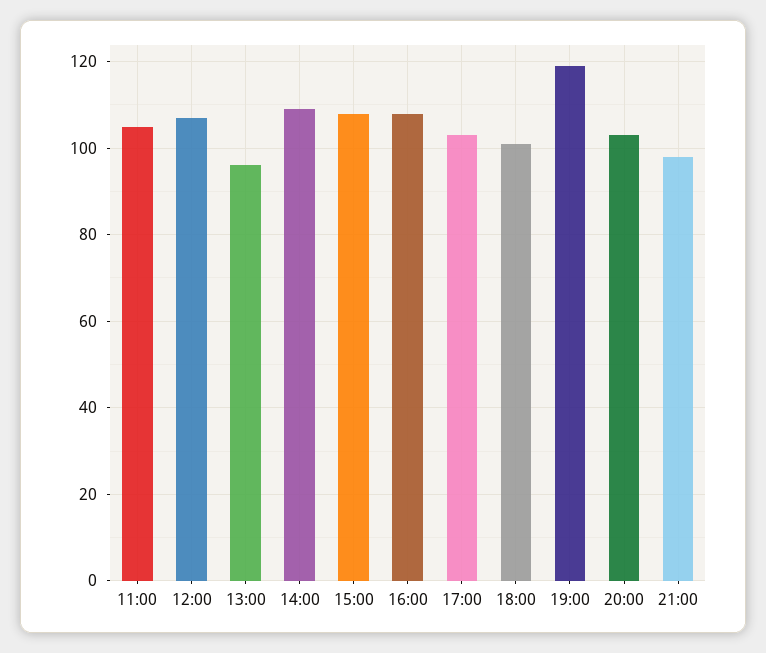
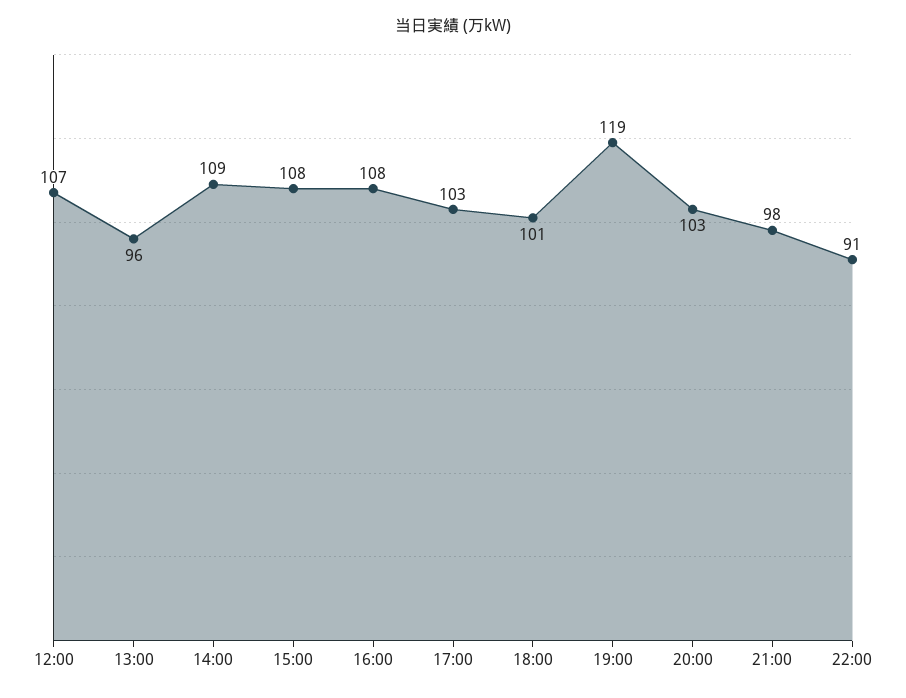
11:00: 105 -> none
22:00: none -> 91

